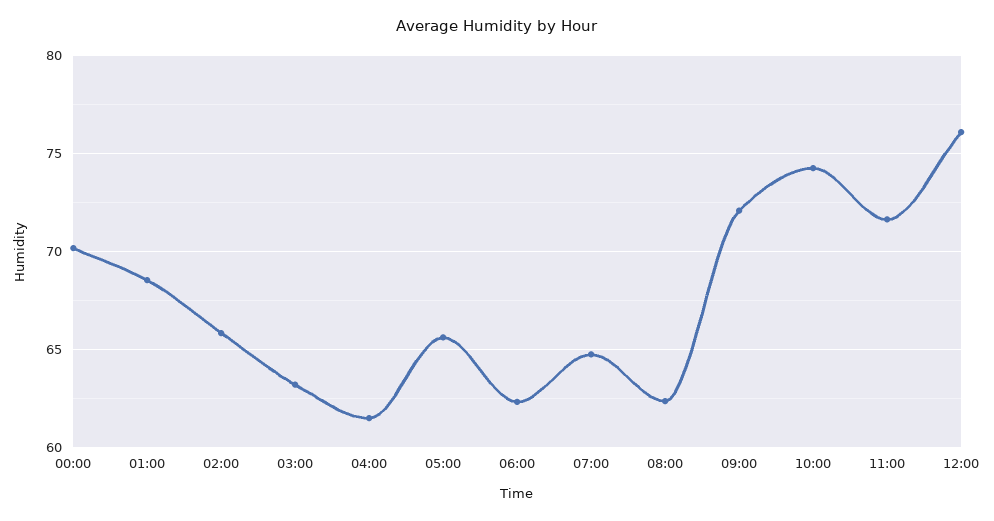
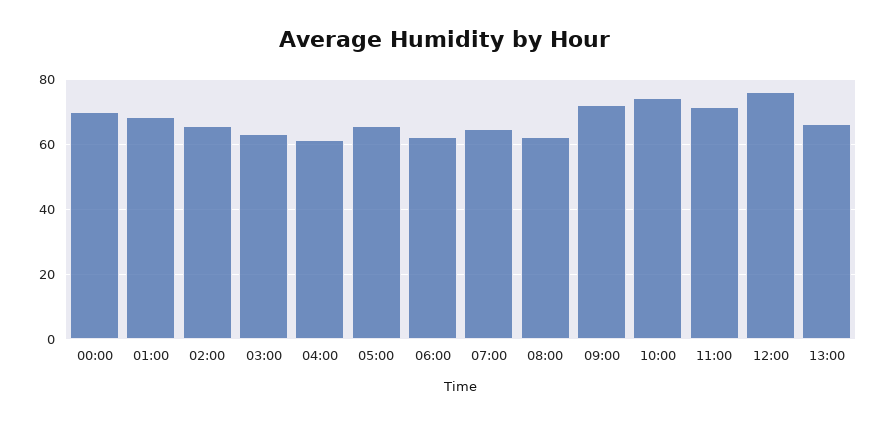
13:00: none -> 66

